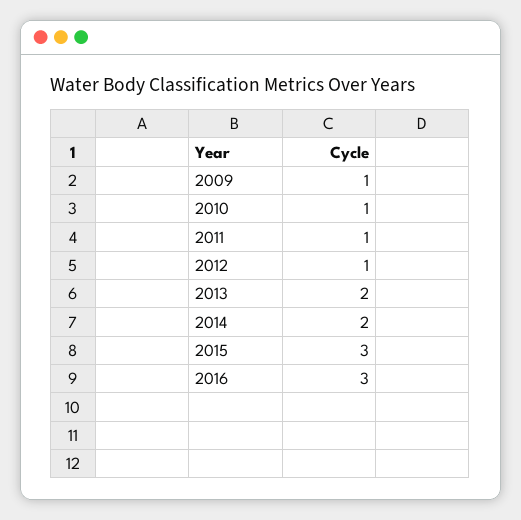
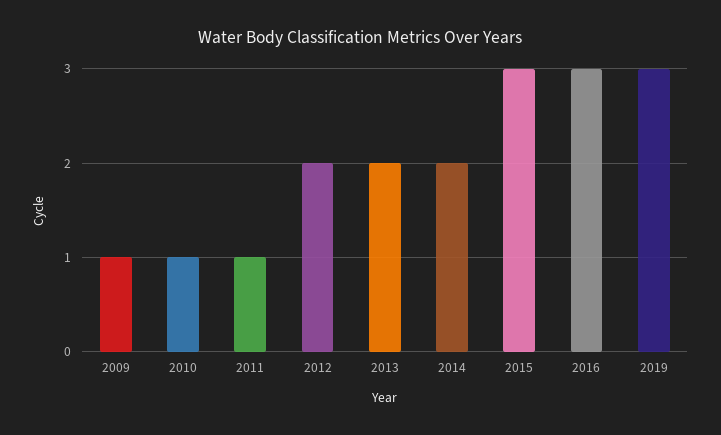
2012: 1 -> 2
2019: none -> 3

